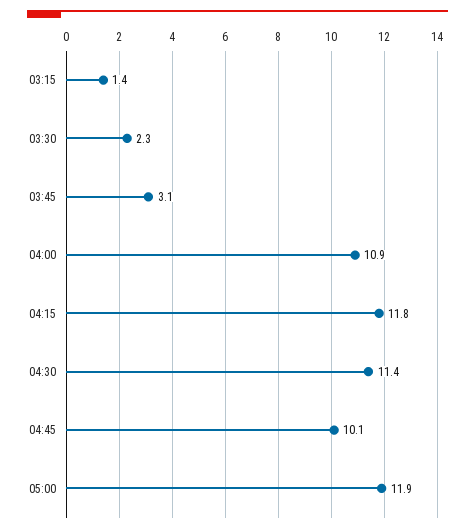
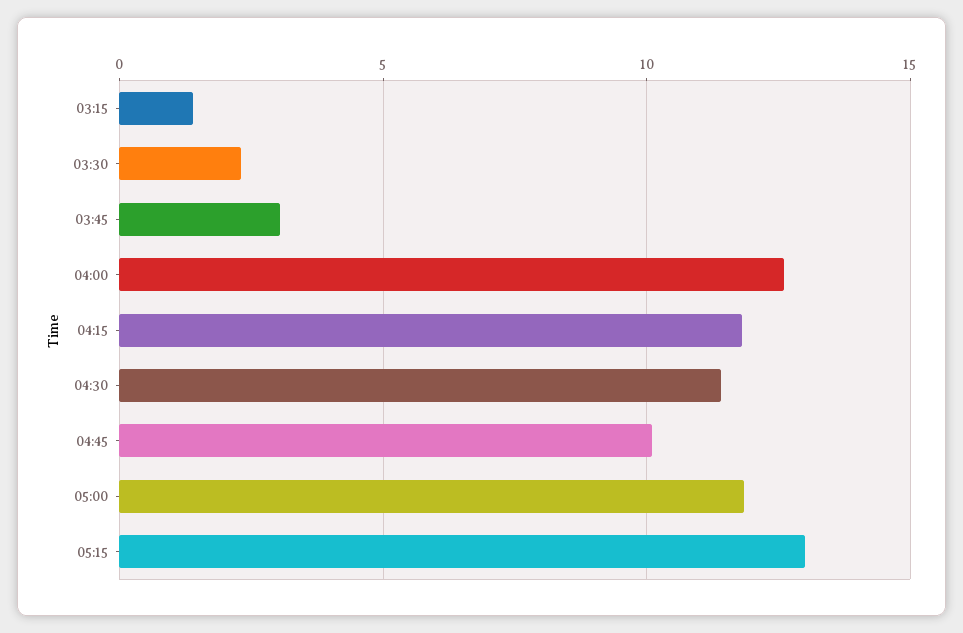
04:00: 10.9 -> 12.5
05:15: none -> 13

